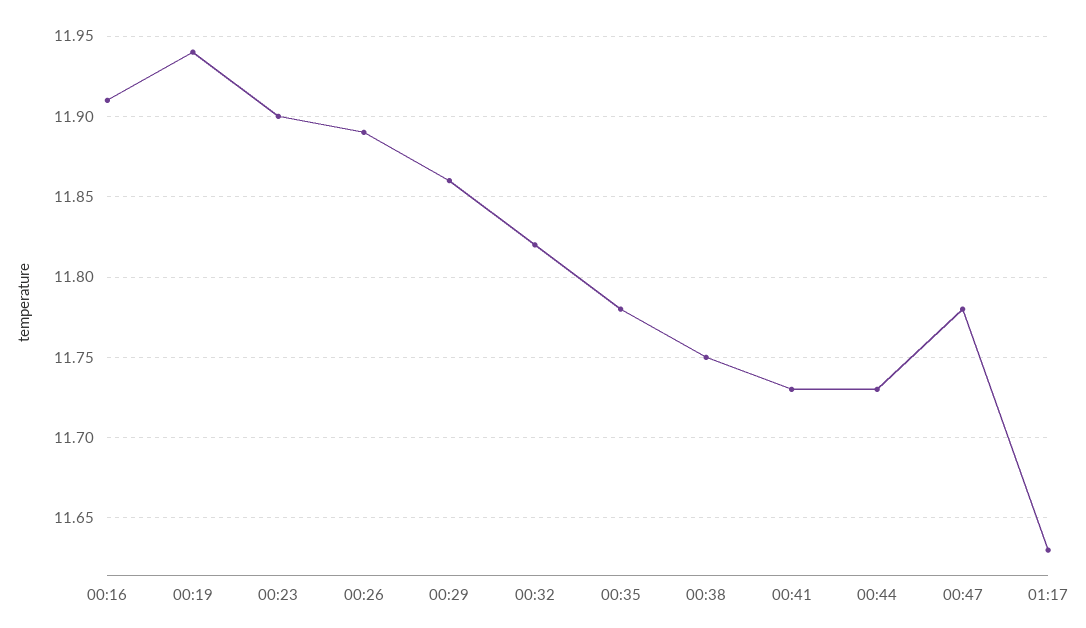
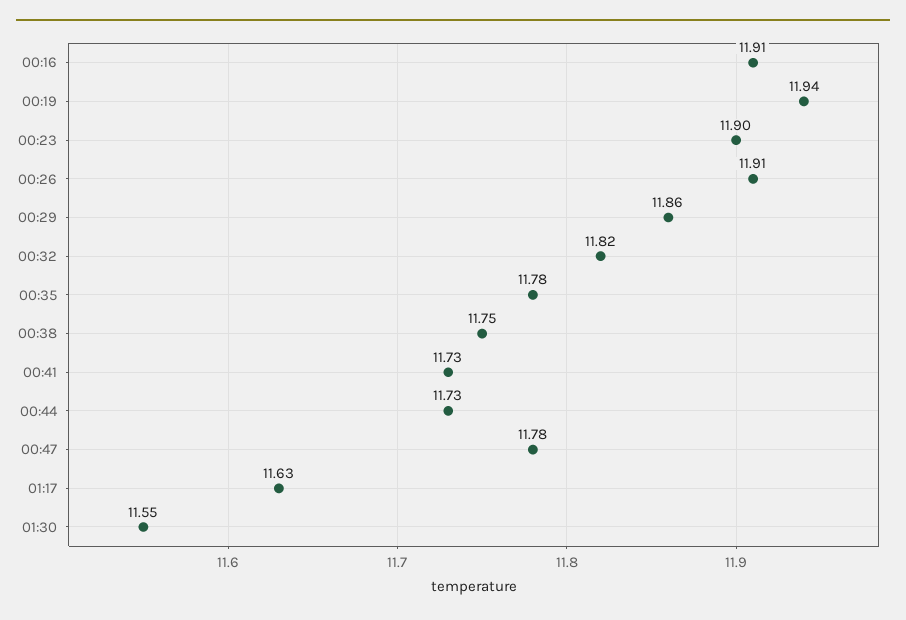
00:26: 11.89 -> 11.91
01:30: none -> 11.55

